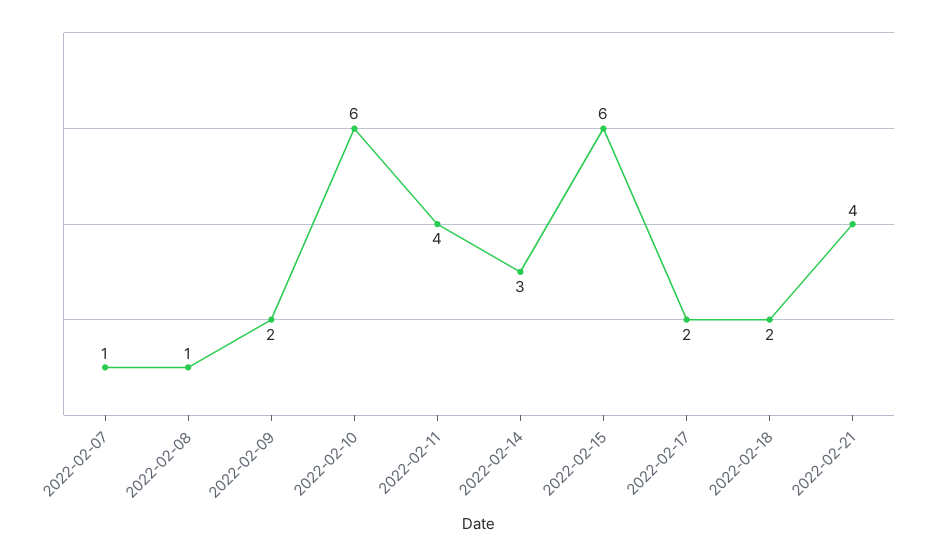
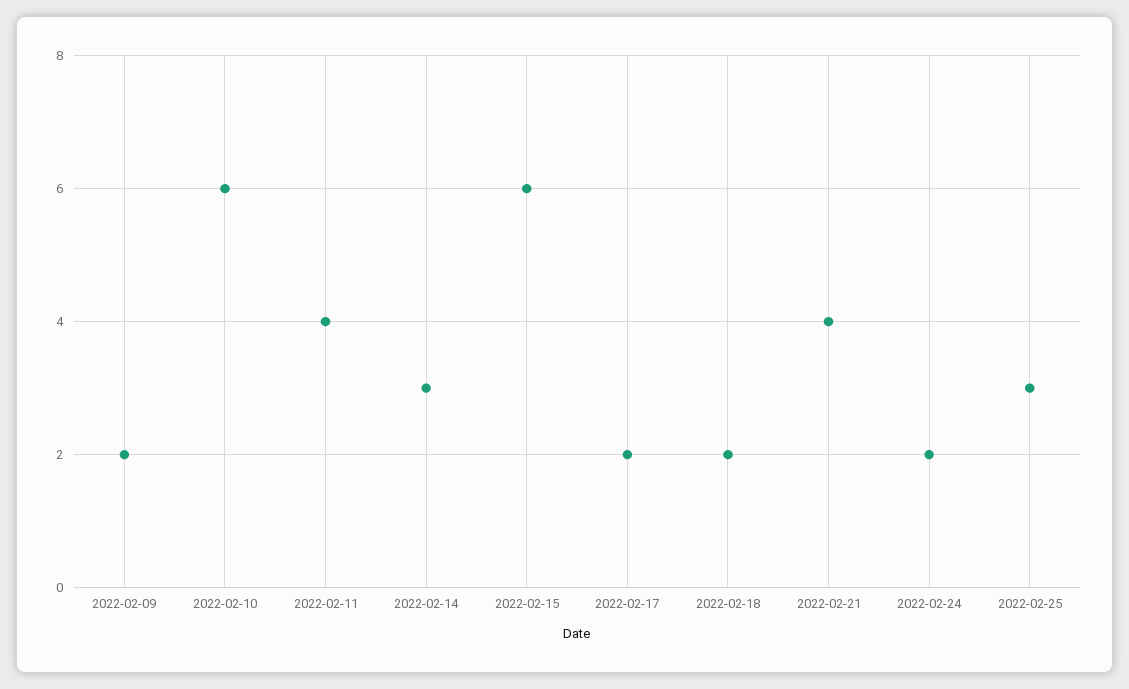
2022-02-07: 1 -> none
2022-02-08: 1 -> none
2022-02-24: none -> 2
2022-02-25: none -> 3

